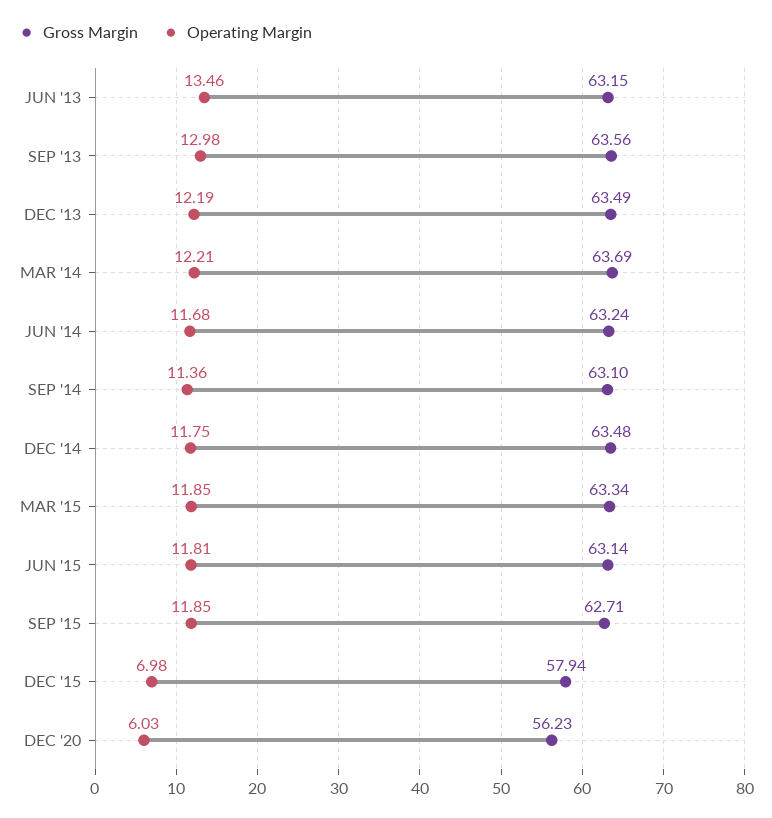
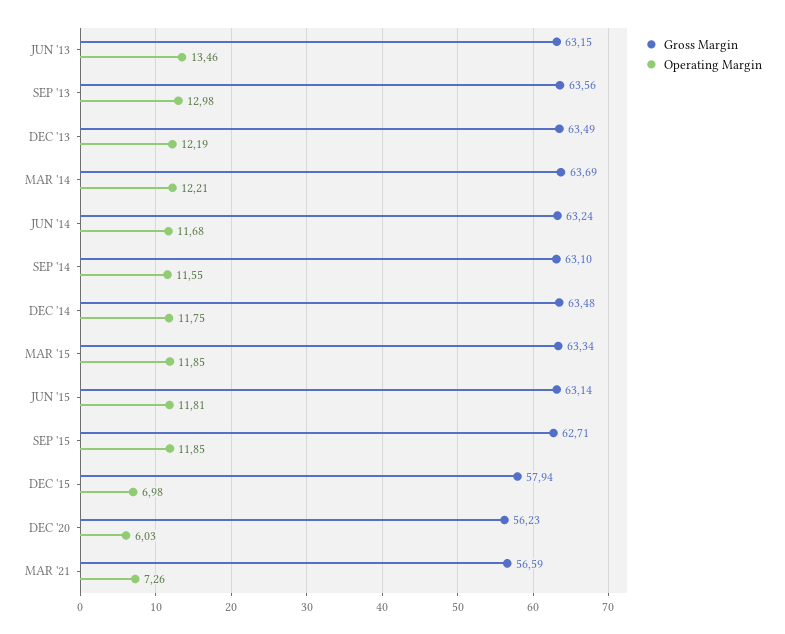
Operating Margin, SEP '14: 11.36 -> 11.55
Gross Margin, MAR '21: none -> 56.59
Operating Margin, MAR '21: none -> 7.26

